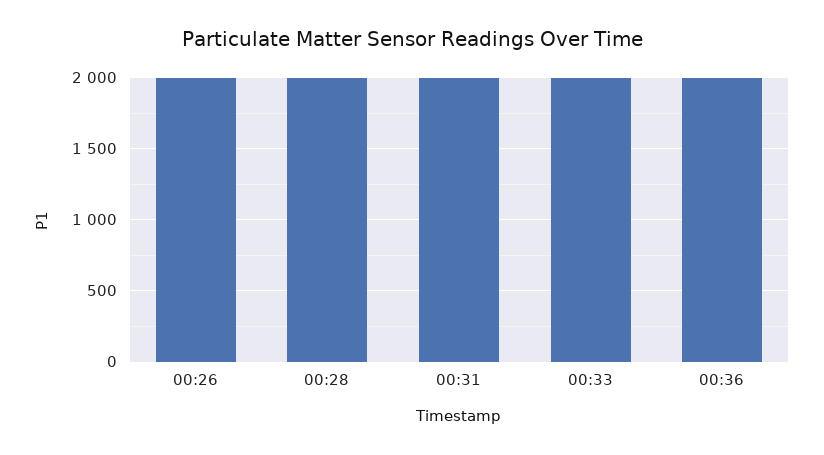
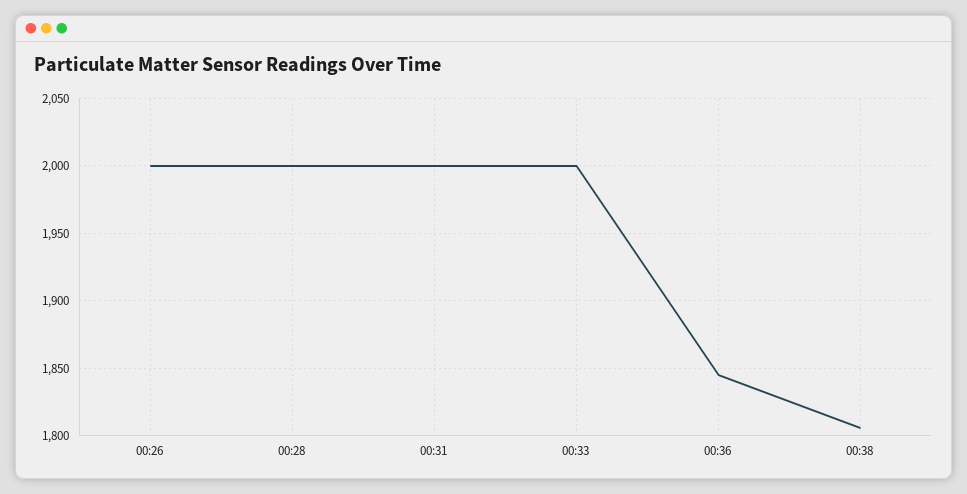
00:36: 2000 -> 1845
00:38: none -> 1805

